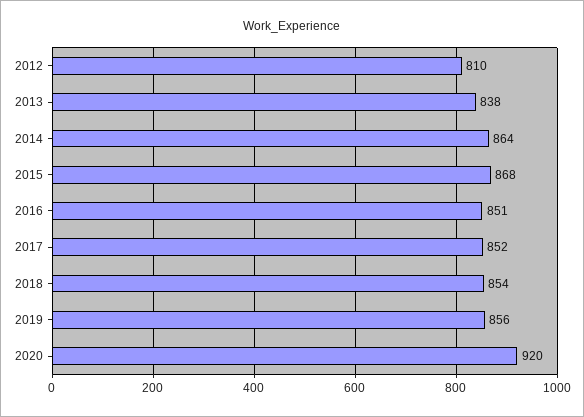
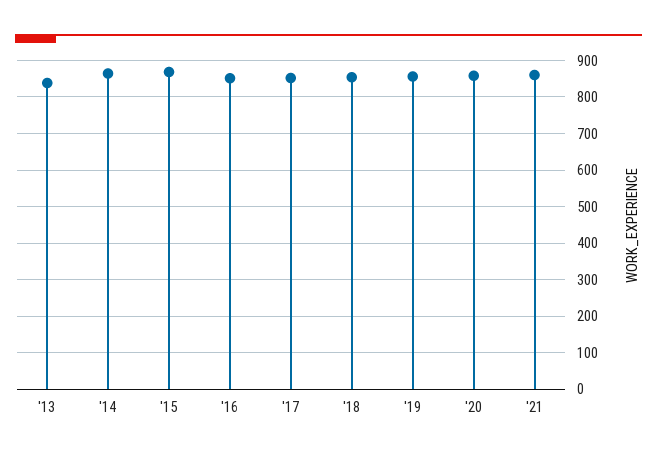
2012: 810 -> none
2020: 920 -> 860
'21: none -> 860

